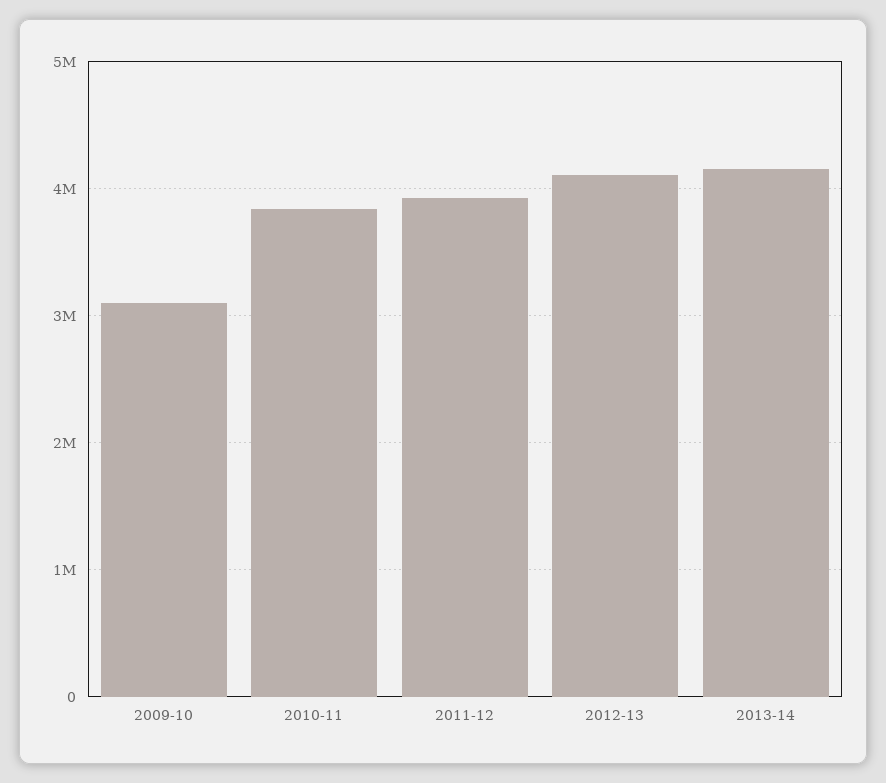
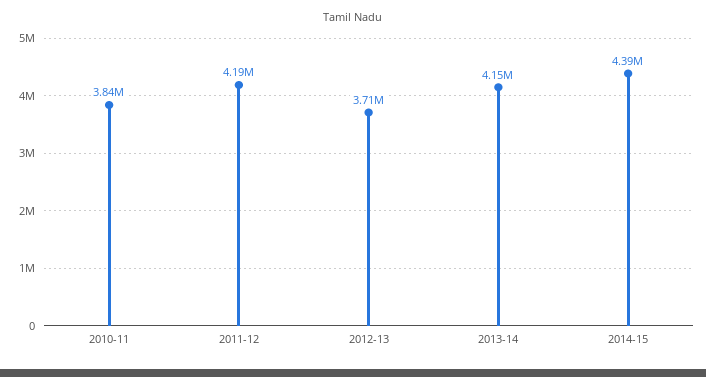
2009-10: 3100000 -> none
2011-12: 3900000 -> 4190000
2012-13: 4100000 -> 3710000
2014-15: none -> 4390000

